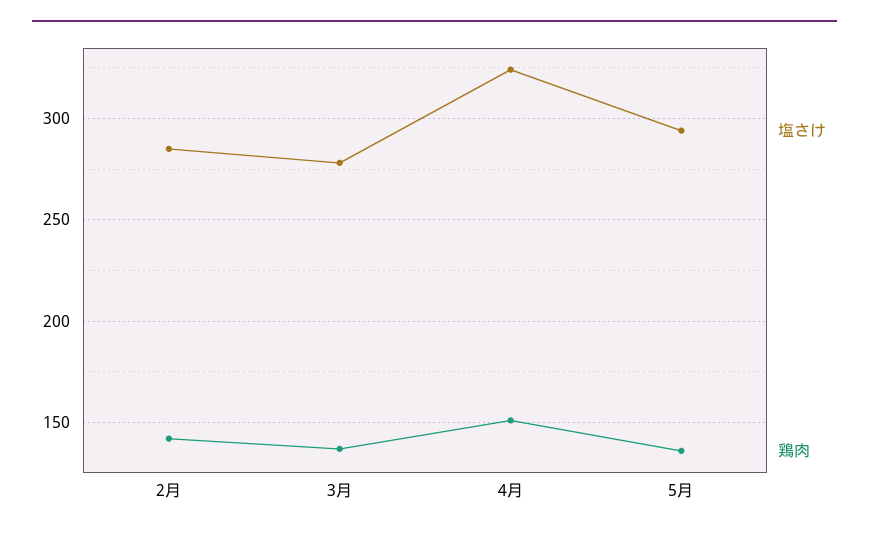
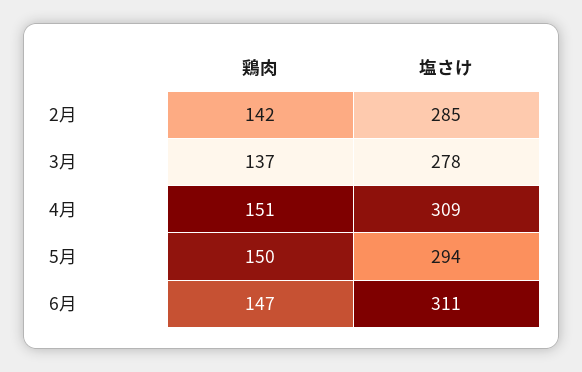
塩さけ, 4月: 325 -> 309
鶏肉, 5月: 135 -> 150
鶏肉, 6月: none -> 147
塩さけ, 6月: none -> 311

